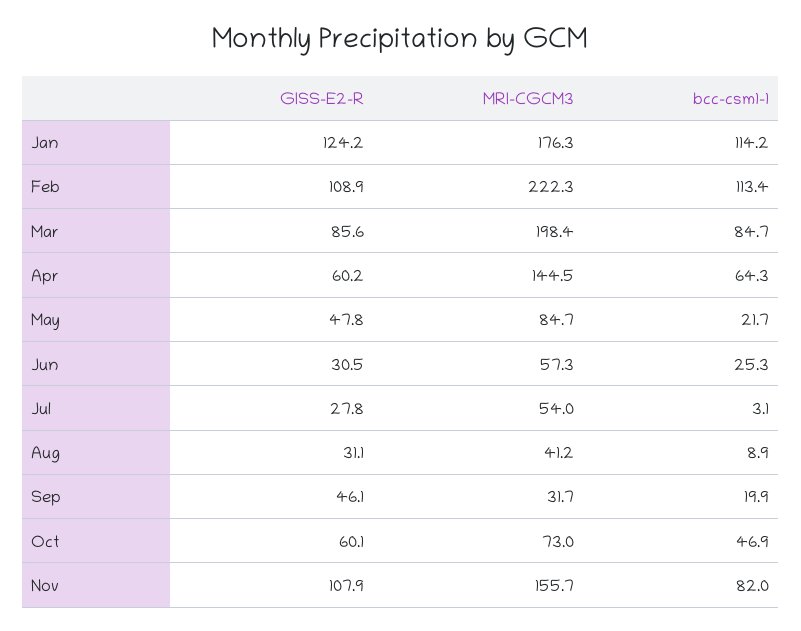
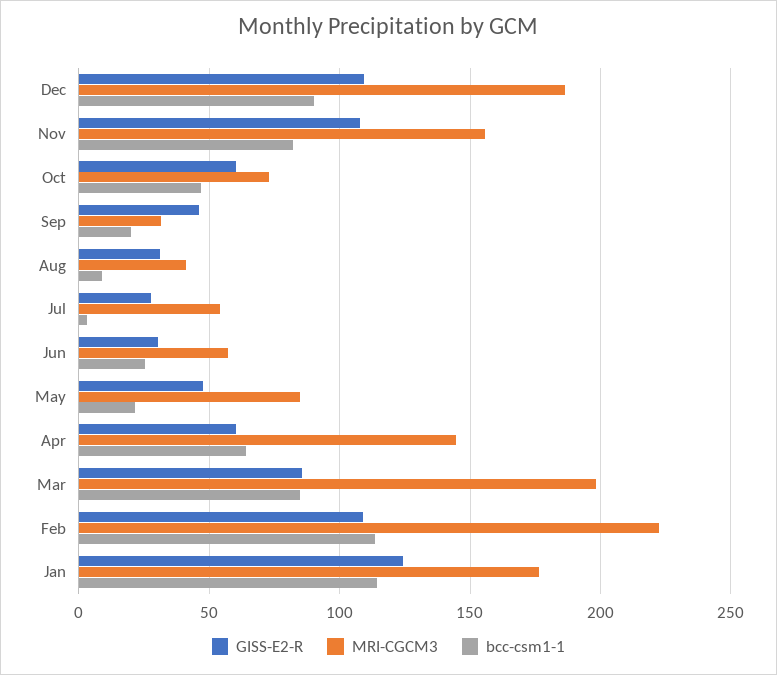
GISS-E2-R, Dec: none -> 110
MRI-CGCM3, Dec: none -> 185
bcc-csm1-1, Dec: none -> 90

